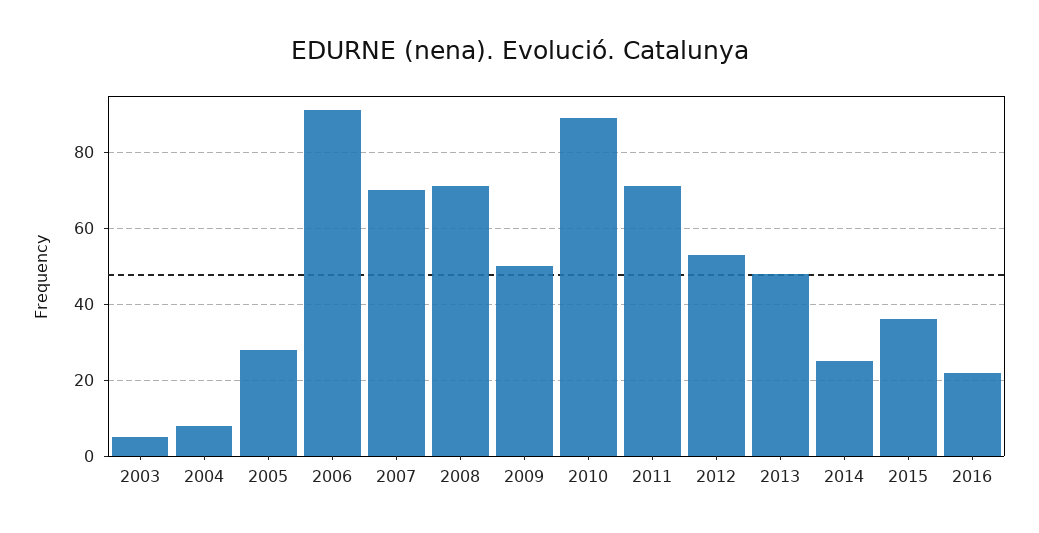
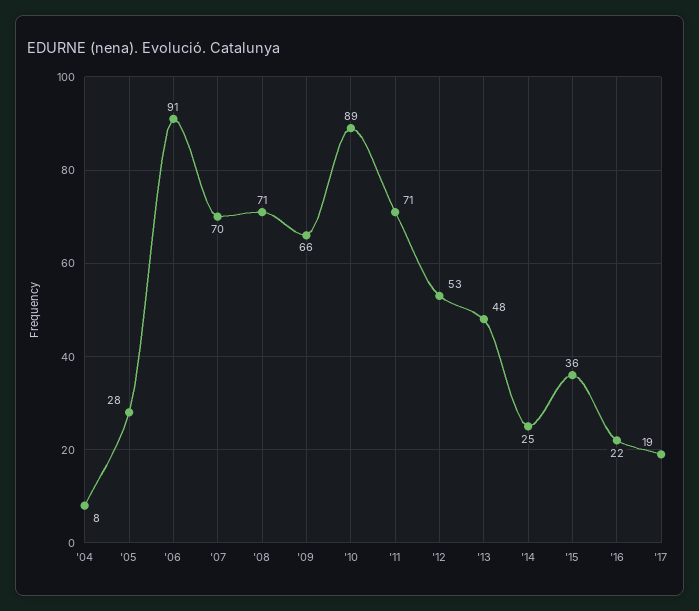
2003: 5 -> none
2009: 50 -> 66
'17: none -> 19

